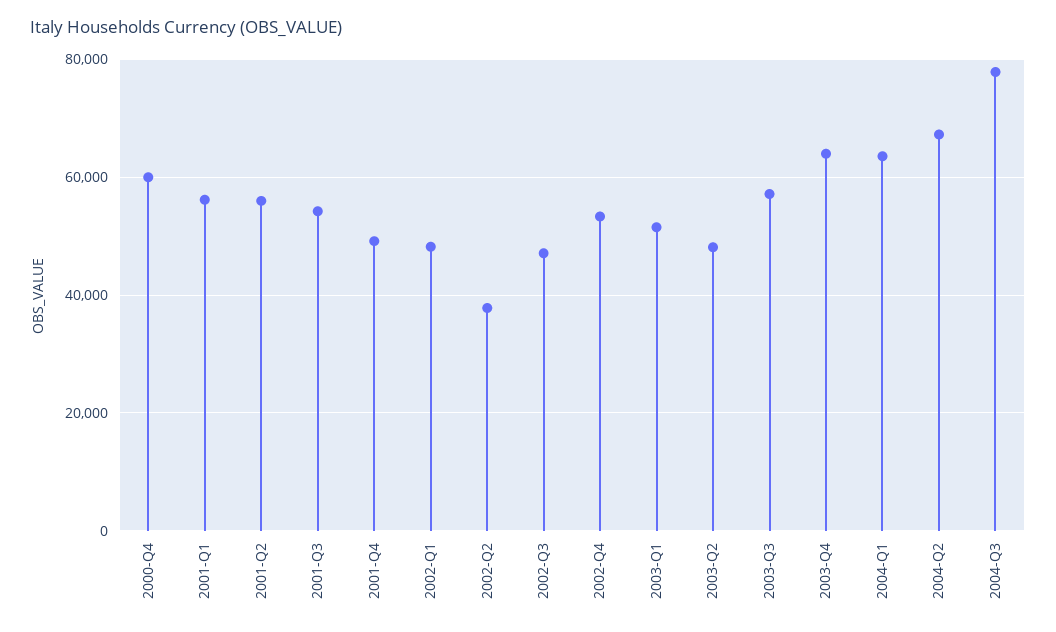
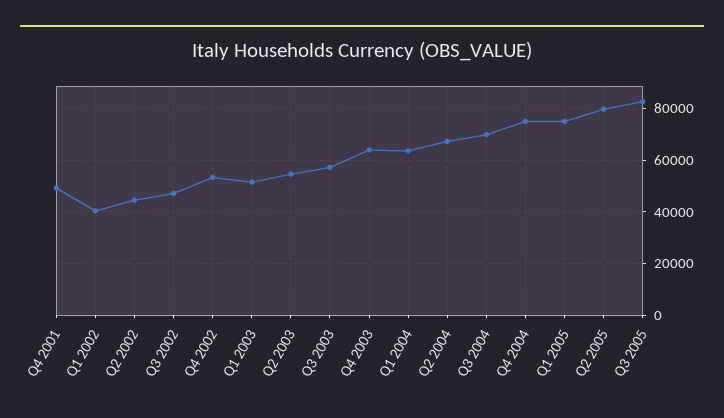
2000-Q4: 60000 -> none
2001-Q1: 56000 -> none
2001-Q2: 56000 -> none
2001-Q3: 54000 -> none
2002-Q1: 48000 -> 40000
2002-Q2: 38000 -> 45000
2003-Q2: 48000 -> 55000
2004-Q3: 78000 -> 70000
Q4 2004: none -> 75000
Q1 2005: none -> 75000
Q2 2005: none -> 80000
Q3 2005: none -> 82500

